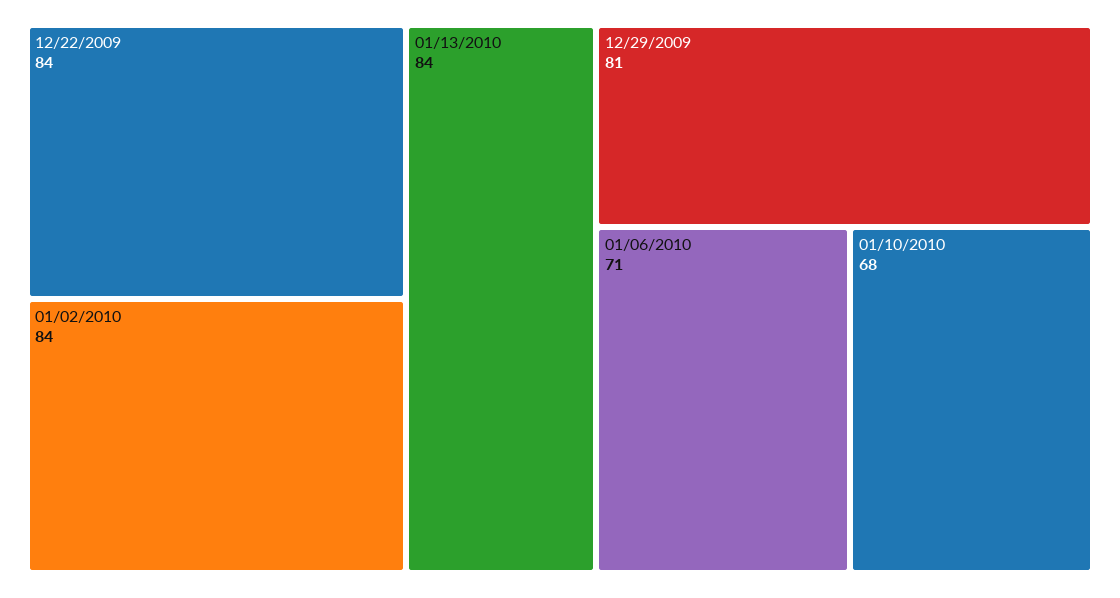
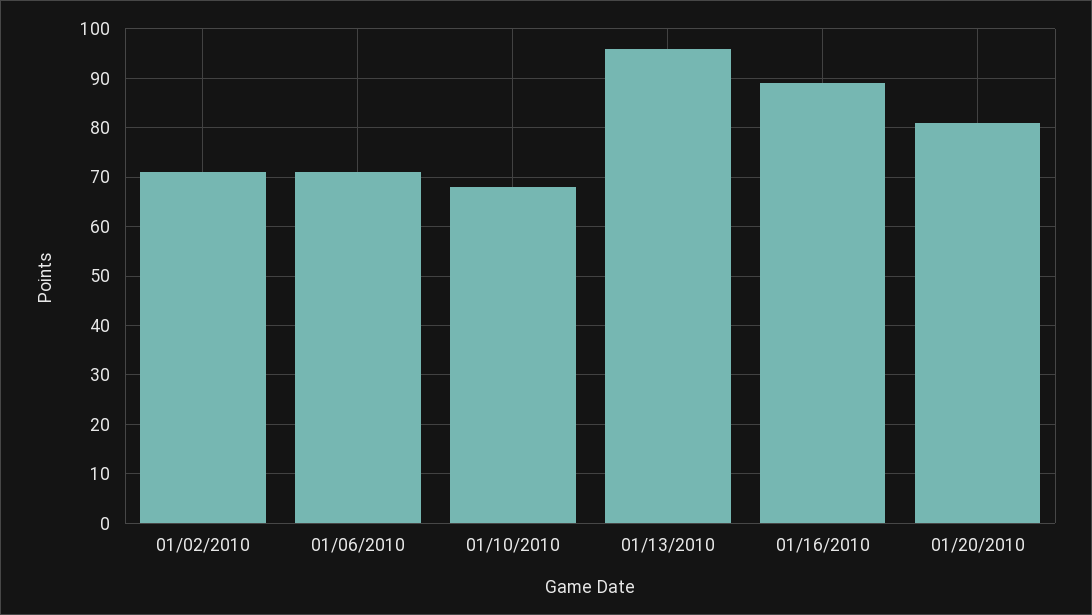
12/22/2009: 84 -> none
01/02/2010: 84 -> 70
01/13/2010: 84 -> 95
12/29/2009: 81 -> none
01/16/2010: none -> 90
01/20/2010: none -> 80

